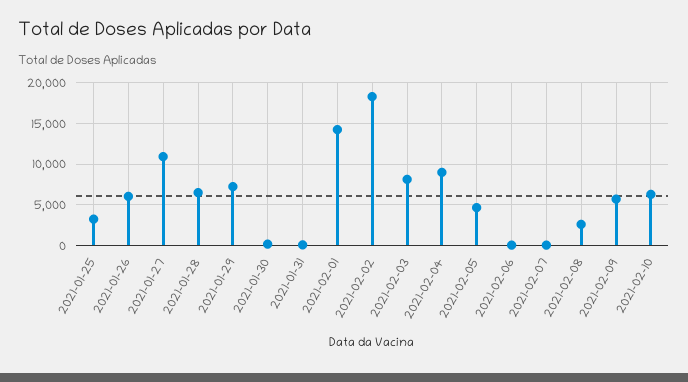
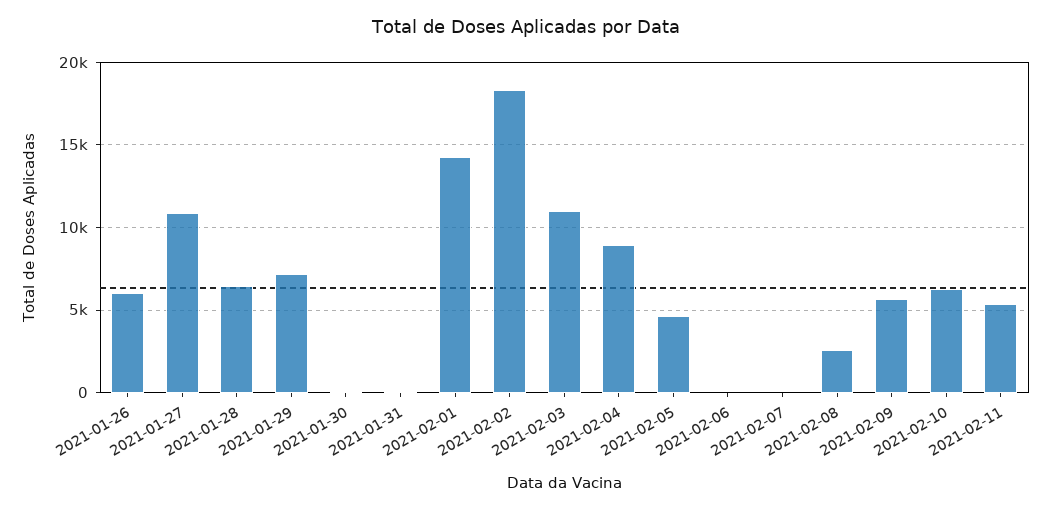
2021-01-25: 3000 -> none
2021-02-03: 8000 -> 11000
2021-02-11: none -> 5500

